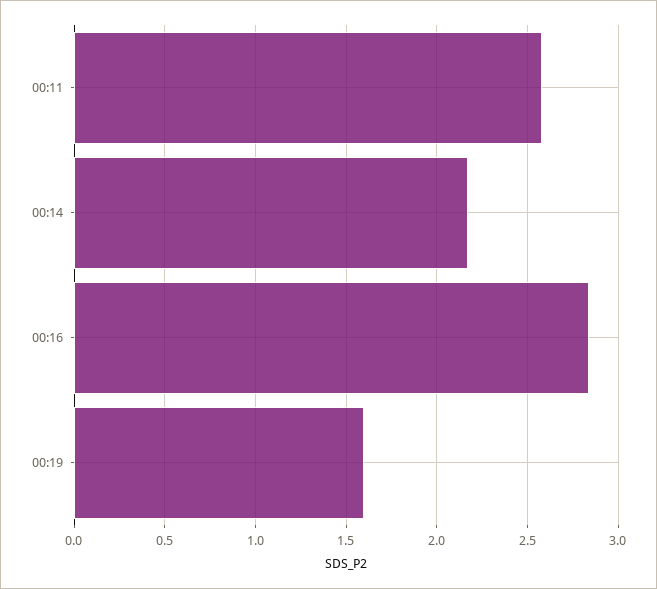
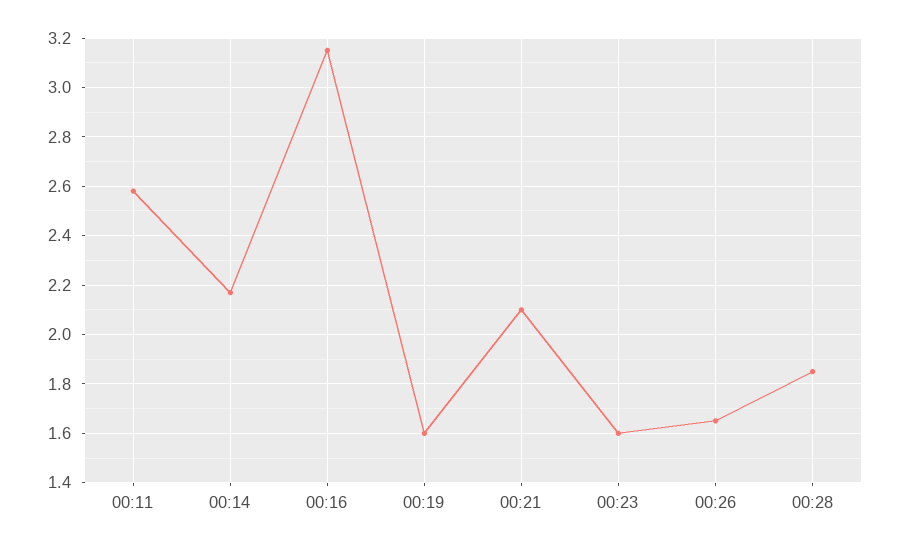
00:16: 2.85 -> 3.15
00:21: none -> 2.1
00:23: none -> 1.6
00:26: none -> 1.65
00:28: none -> 1.85

